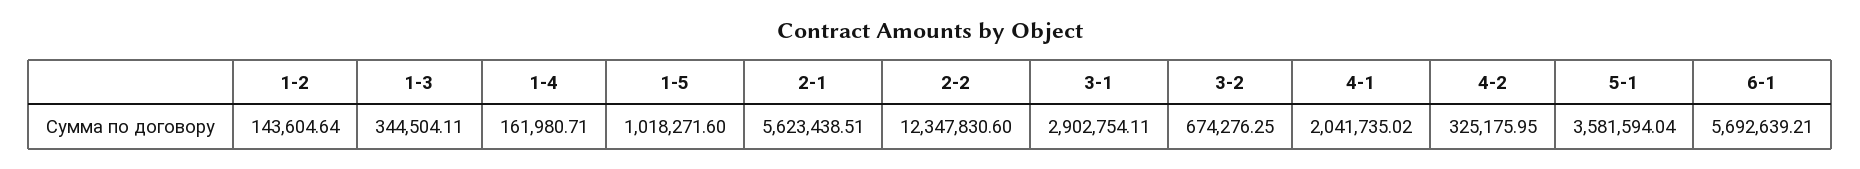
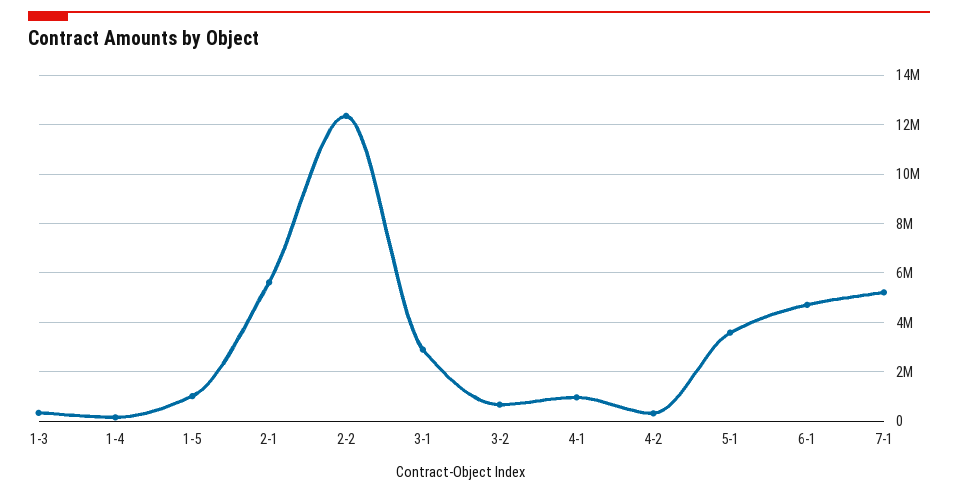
1-2: 143604.64 -> none
4-1: 2041735.02 -> 1000000
6-1: 5692639.21 -> 4750000
7-1: none -> 5250000

